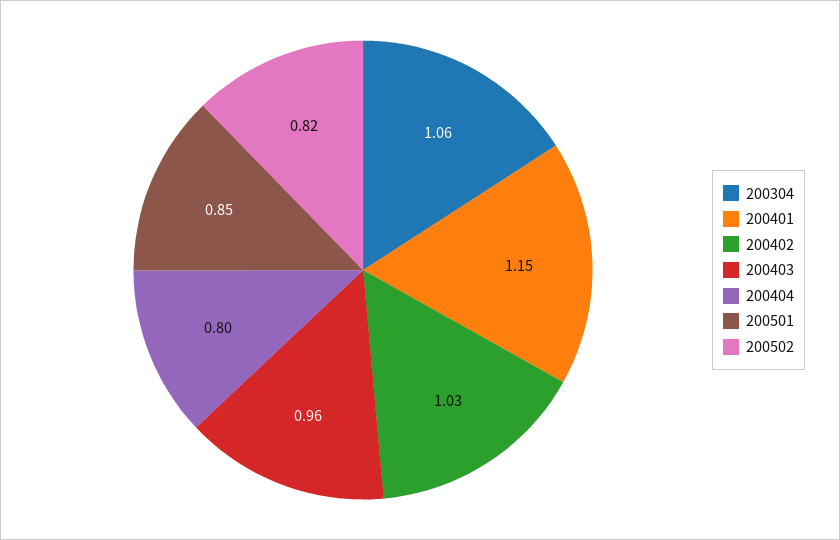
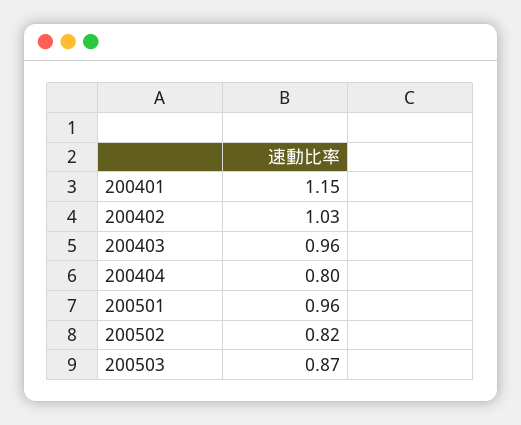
200304: 1.06 -> none
200501: 0.85 -> 0.96
200503: none -> 0.87

